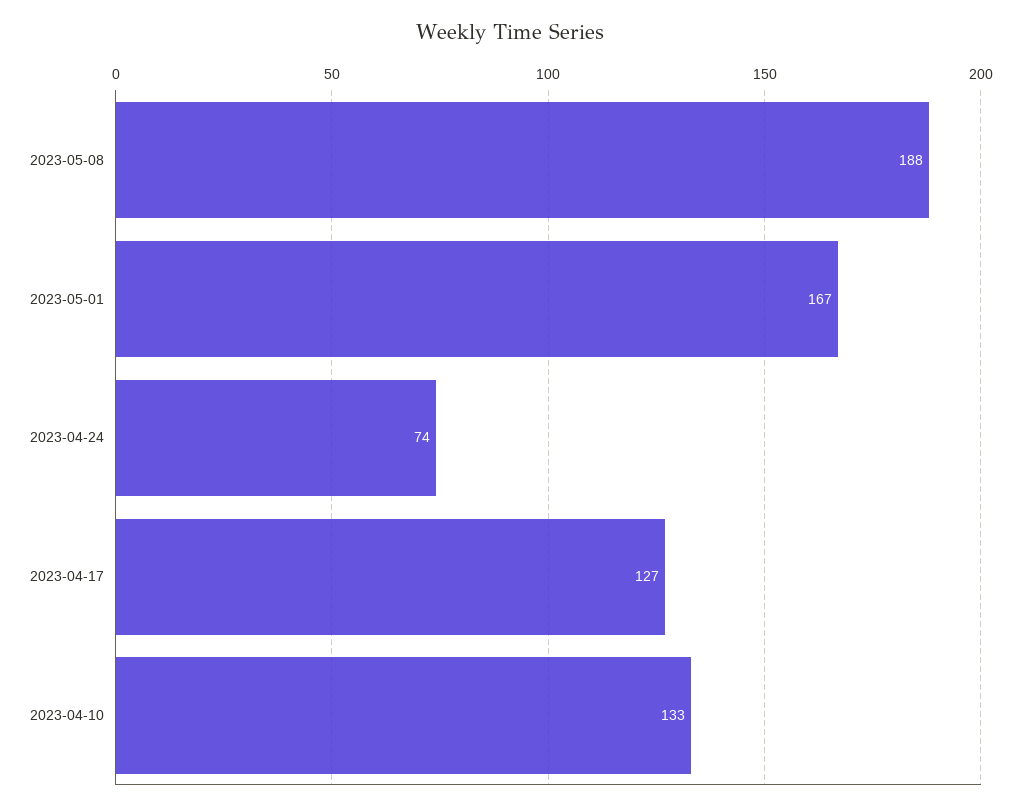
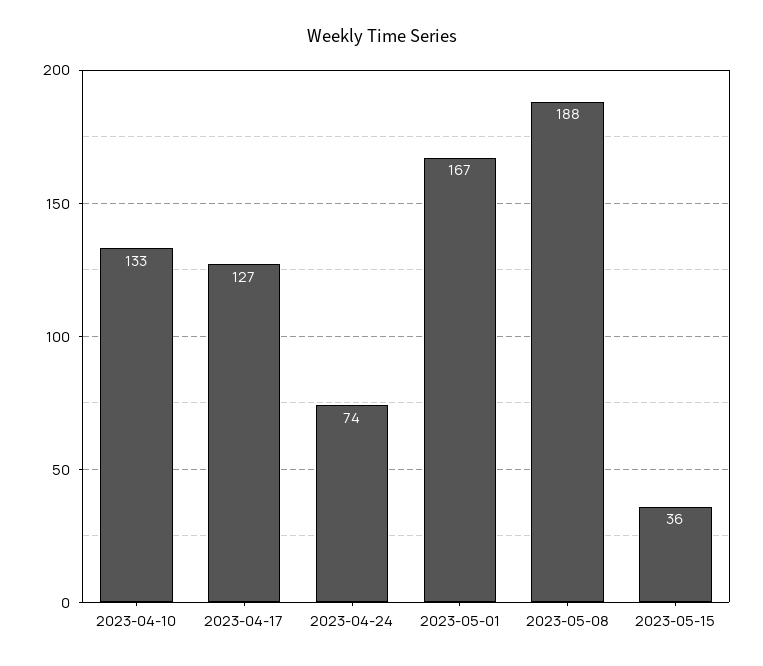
2023-05-15: none -> 36

